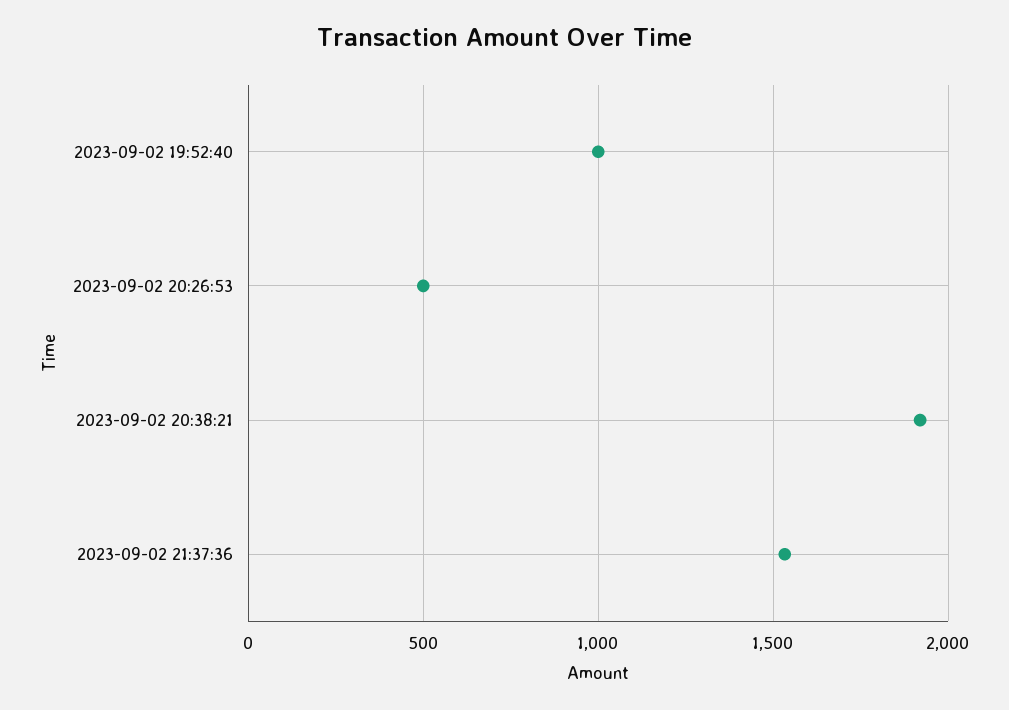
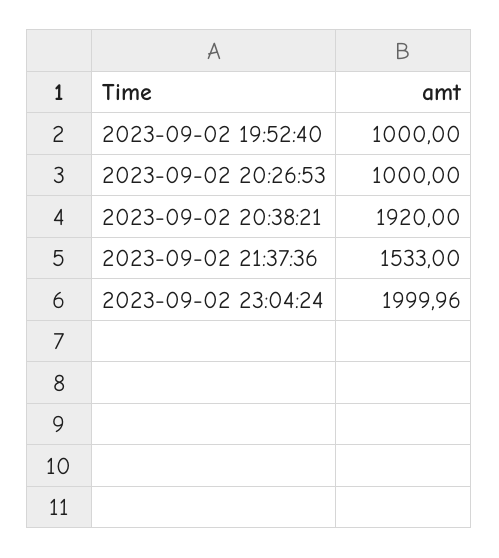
2023-09-02 20:26:53: 500 -> 1000
2023-09-02 23:04:24: none -> 1999.96

